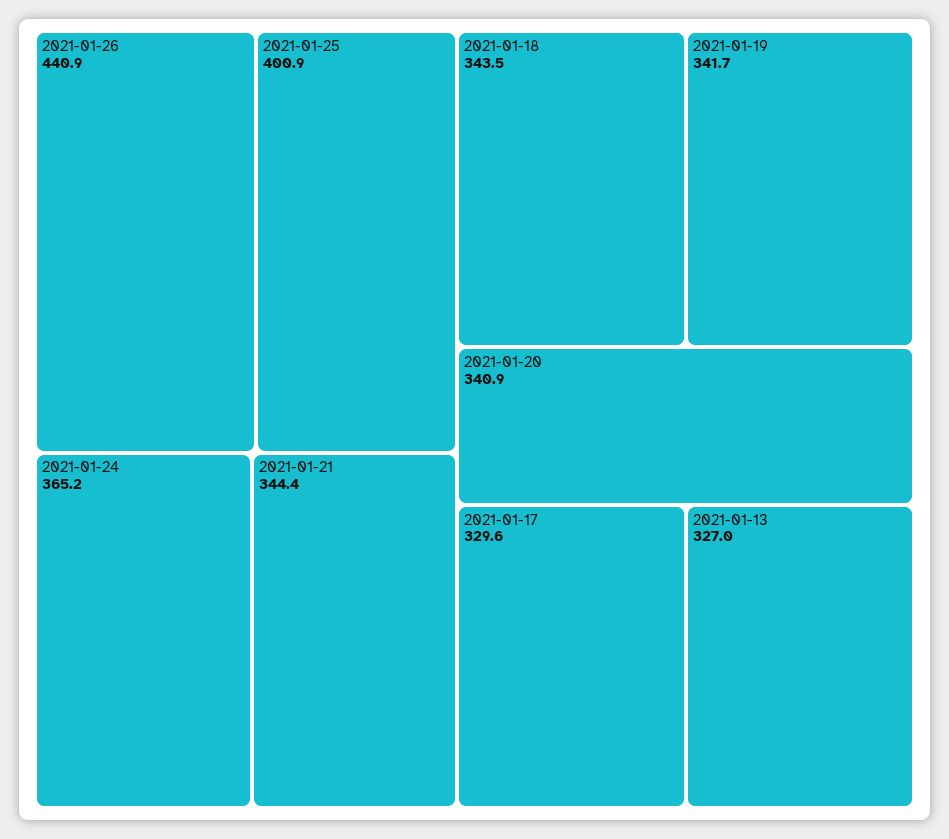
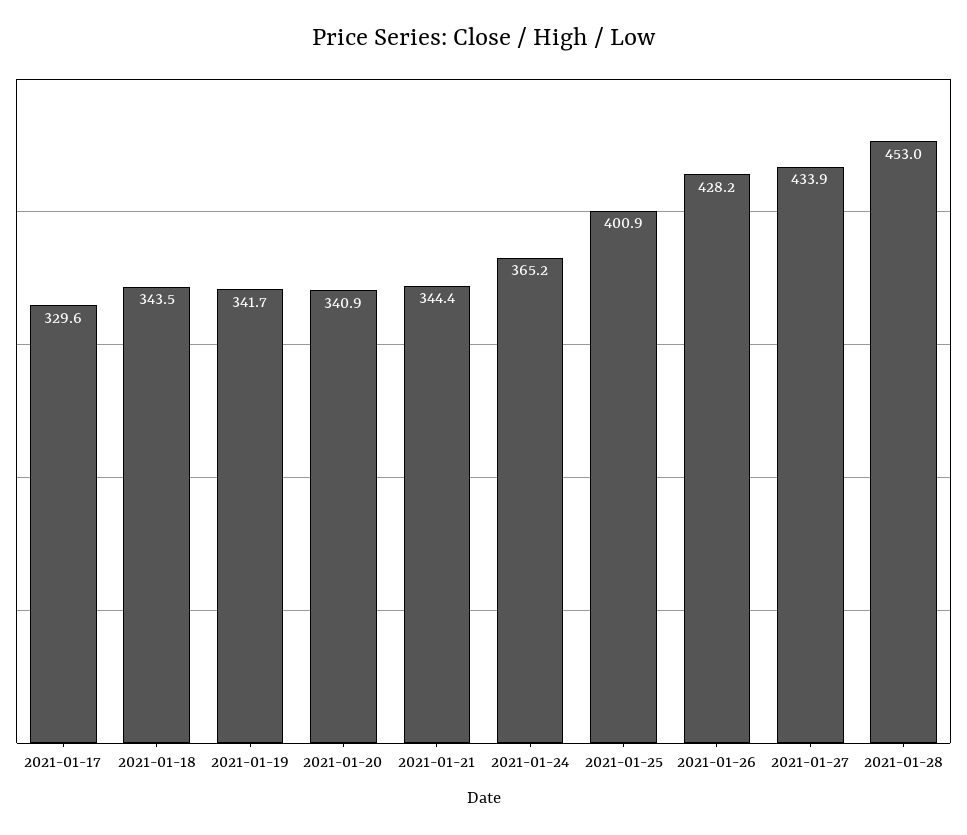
2021-01-26: 440.9 -> 428.2
2021-01-13: 327 -> none
2021-01-27: none -> 433.9
2021-01-28: none -> 453

